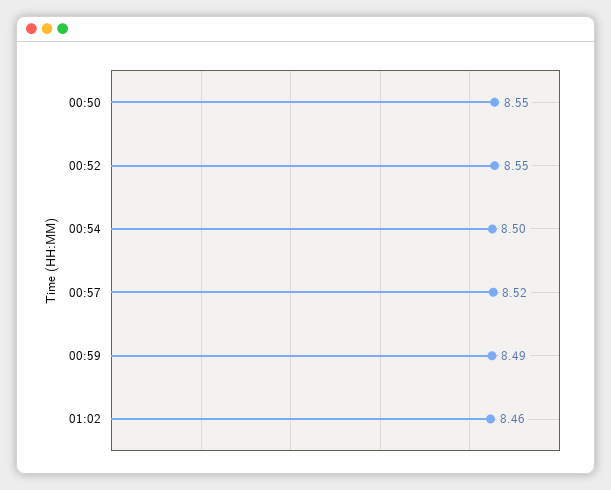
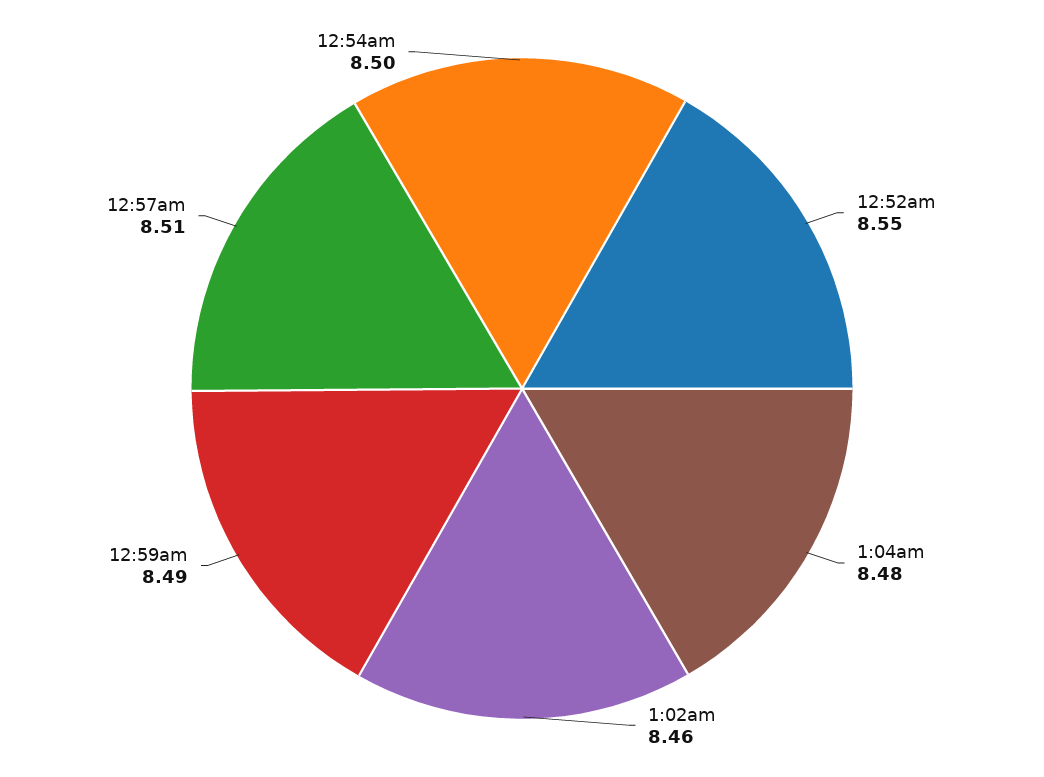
00:50: 8.55 -> none
00:57: 8.52 -> 8.51
1:04am: none -> 8.48

